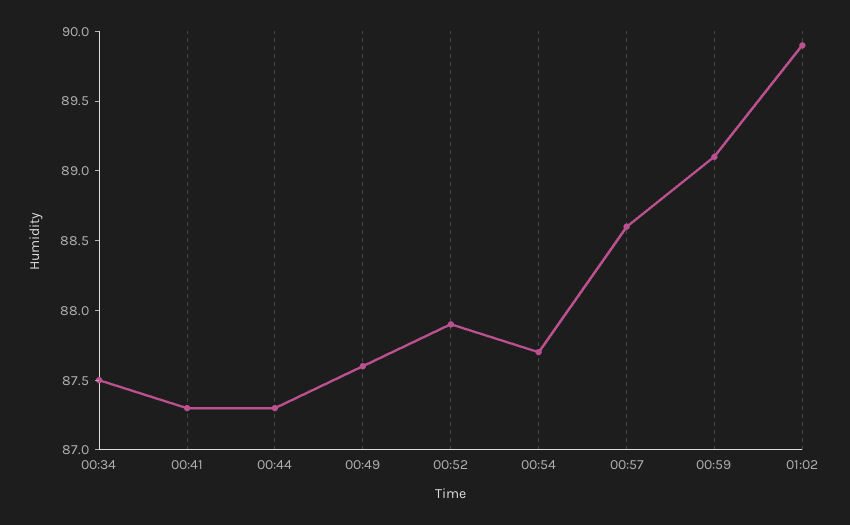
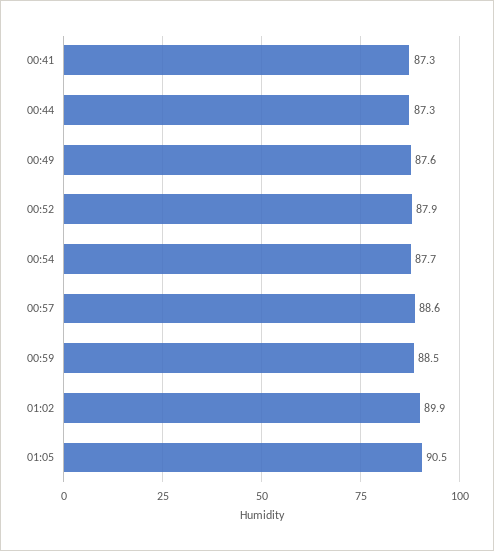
00:34: 87.5 -> none
00:59: 89.1 -> 88.5
01:05: none -> 90.5

